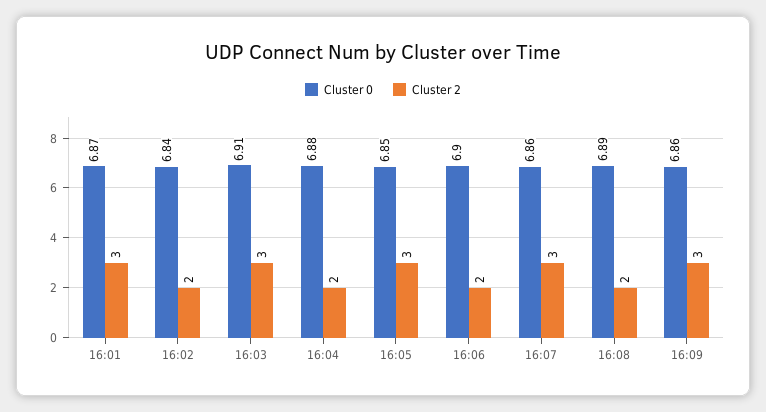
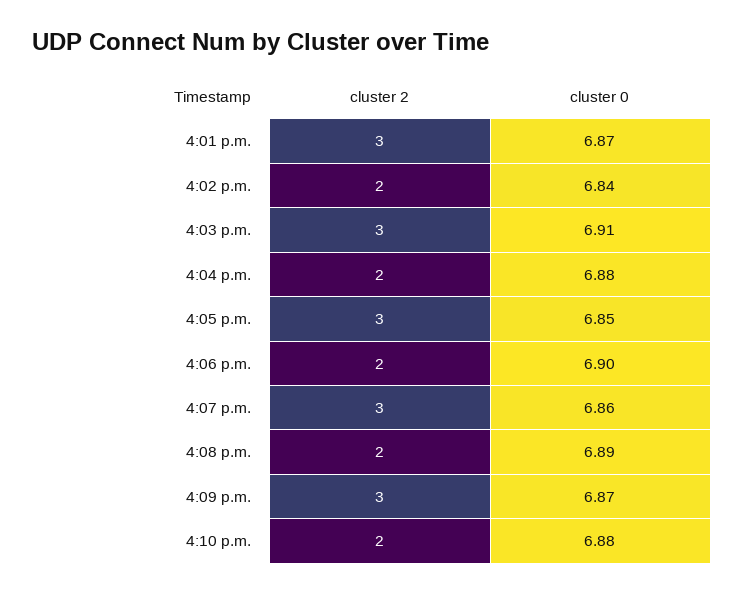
Cluster 0, 16:09: 6.86 -> 6.87
Cluster 2, 4:10 p.m.: none -> 2
Cluster 0, 4:10 p.m.: none -> 6.88

